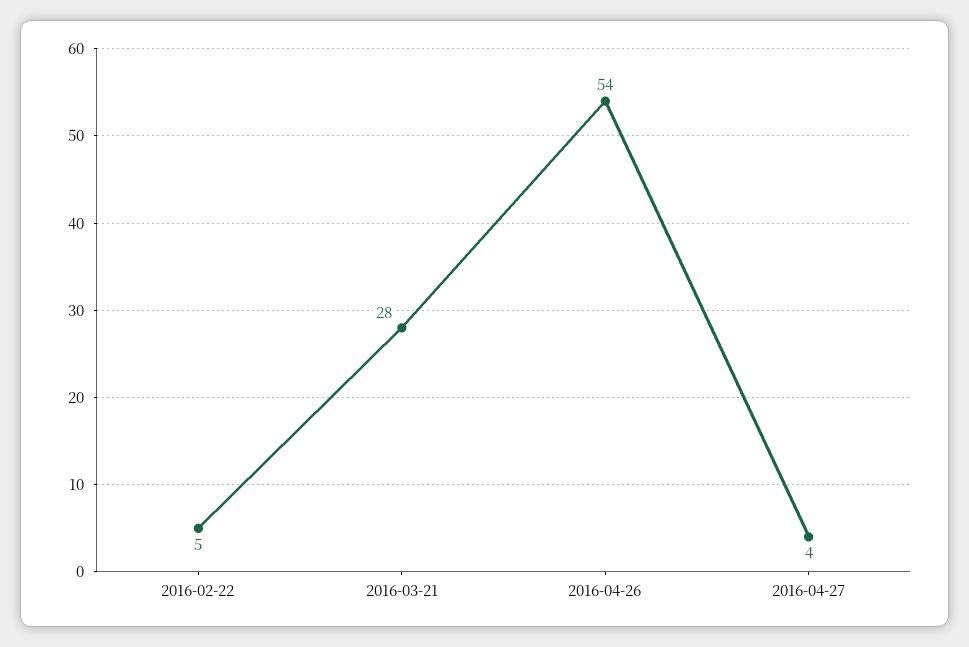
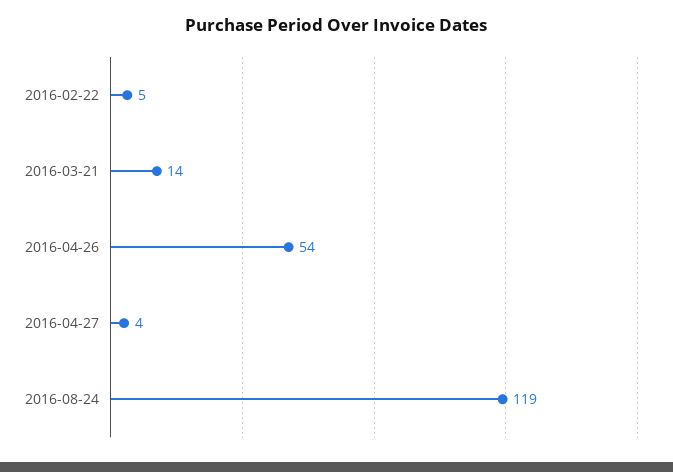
2016-03-21: 28 -> 14
2016-08-24: none -> 119

